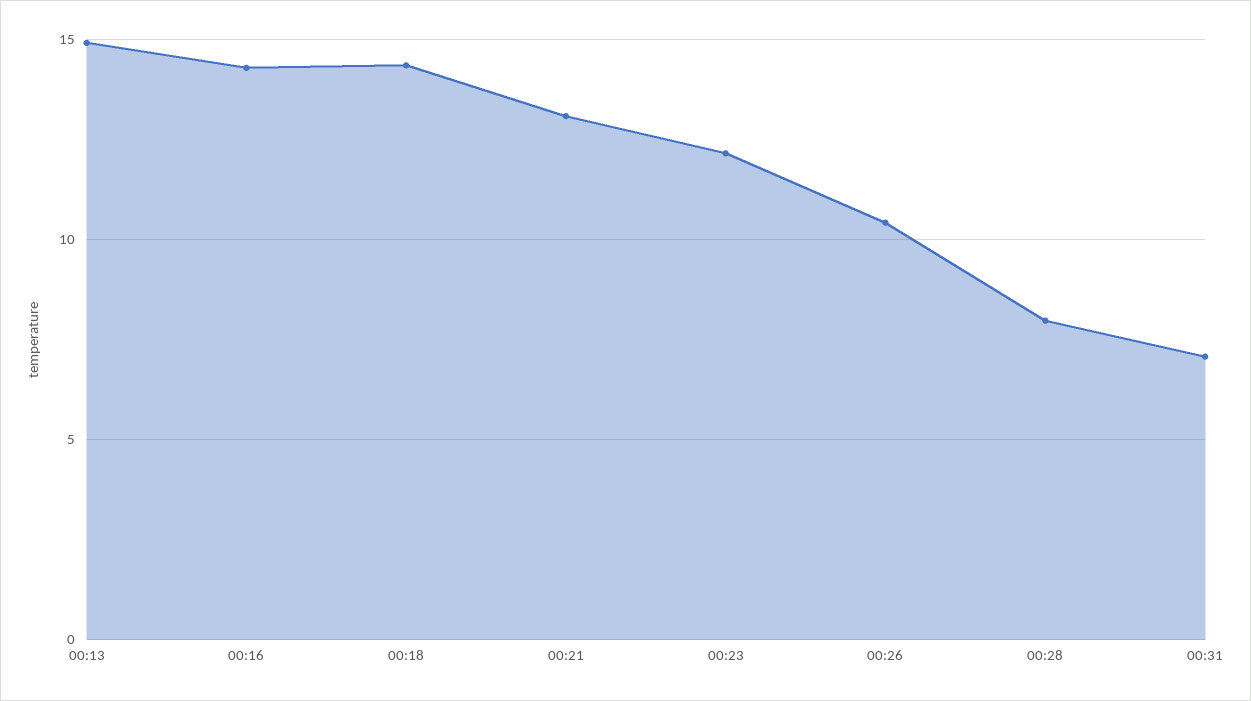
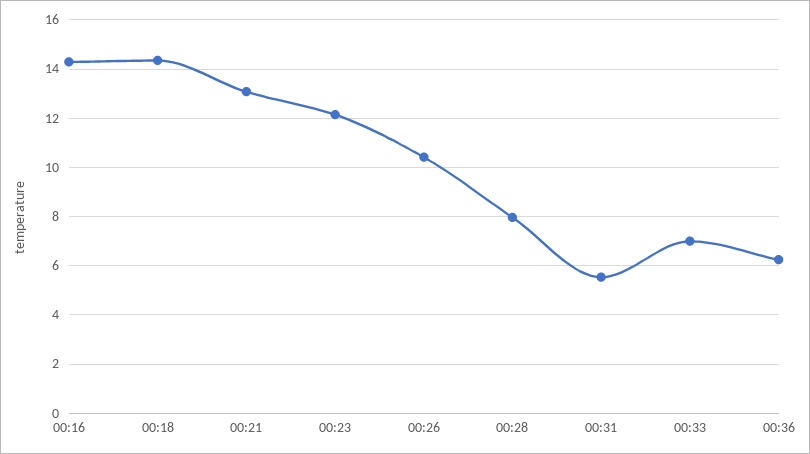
00:13: 15 -> none
00:31: 7 -> 5.5
00:33: none -> 7
00:36: none -> 6.25

